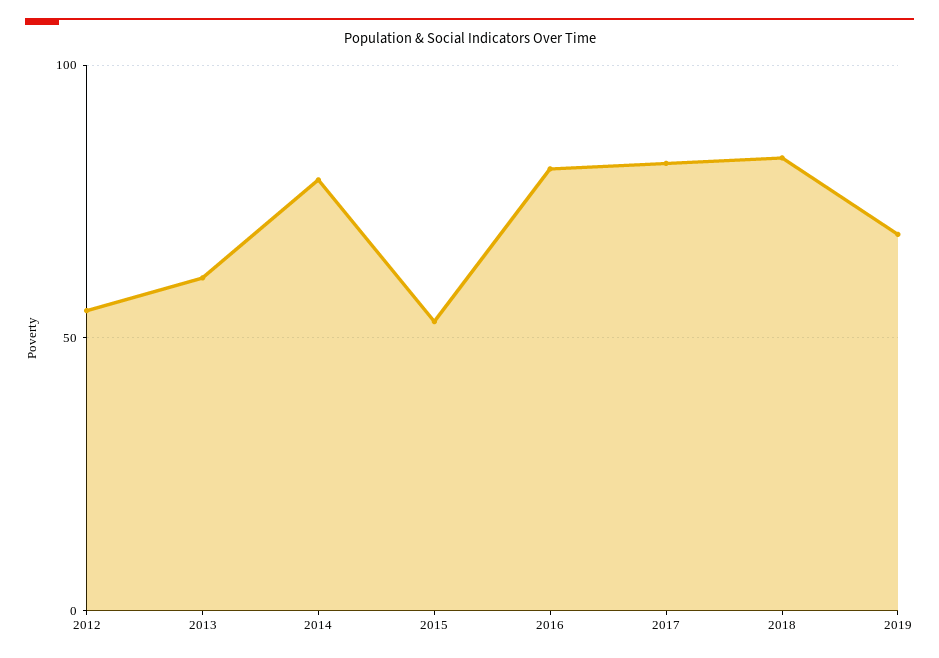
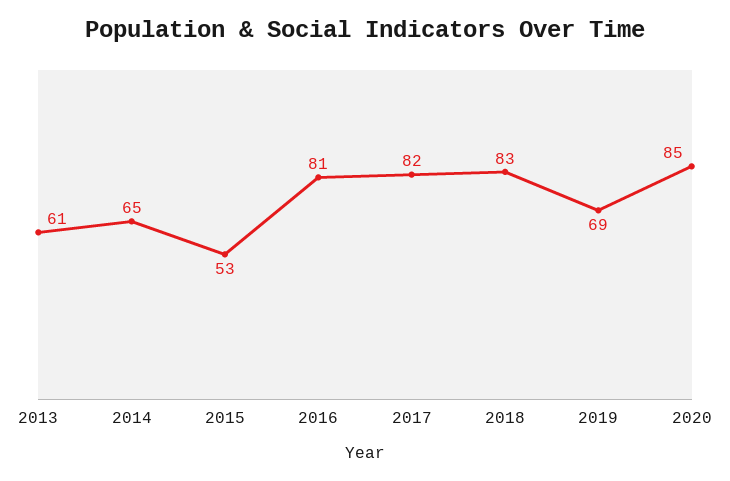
2012: 55 -> none
2014: 80 -> 65
2020: none -> 85

